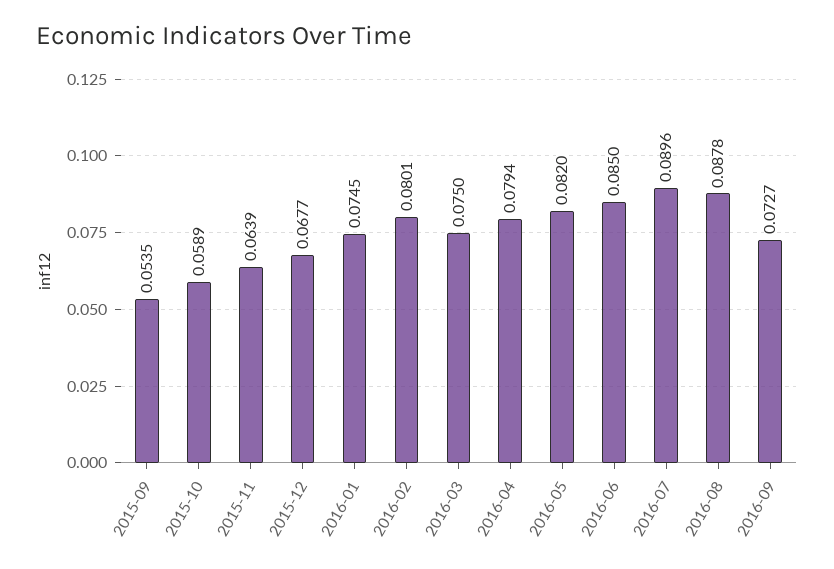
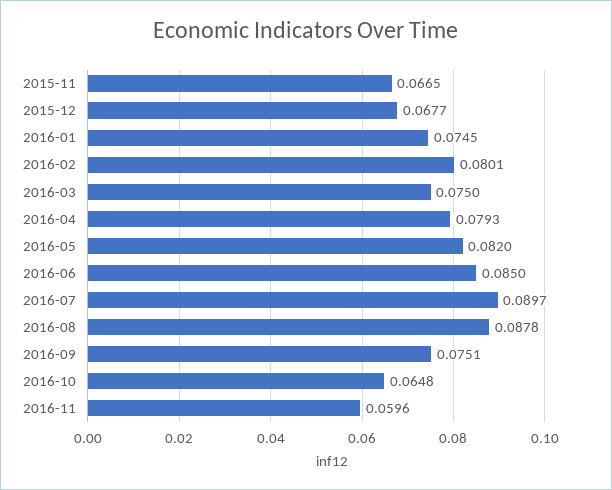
2015-09: 0.0535 -> none
2015-10: 0.0589 -> none
2015-11: 0.0639 -> 0.0665
2016-04: 0.0794 -> 0.0793
2016-07: 0.0896 -> 0.0897
2016-09: 0.0727 -> 0.0751
2016-10: none -> 0.0648
2016-11: none -> 0.0596

